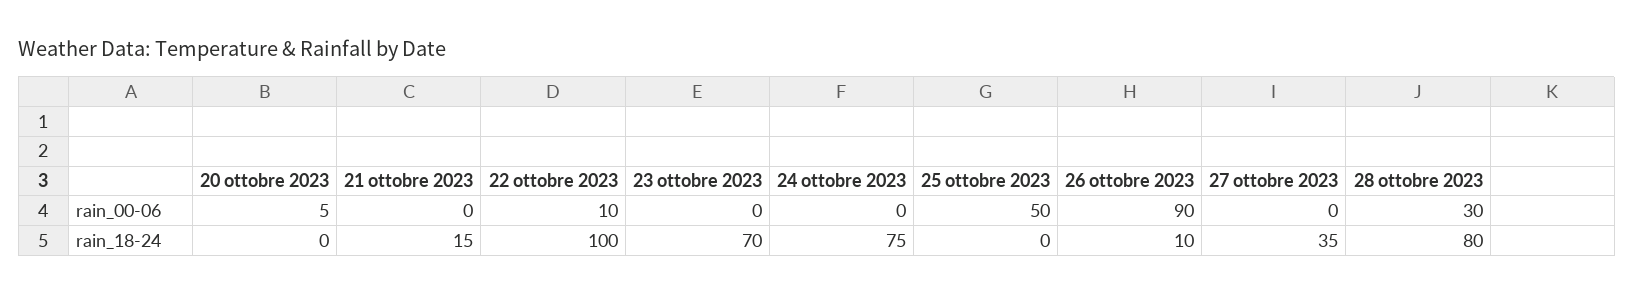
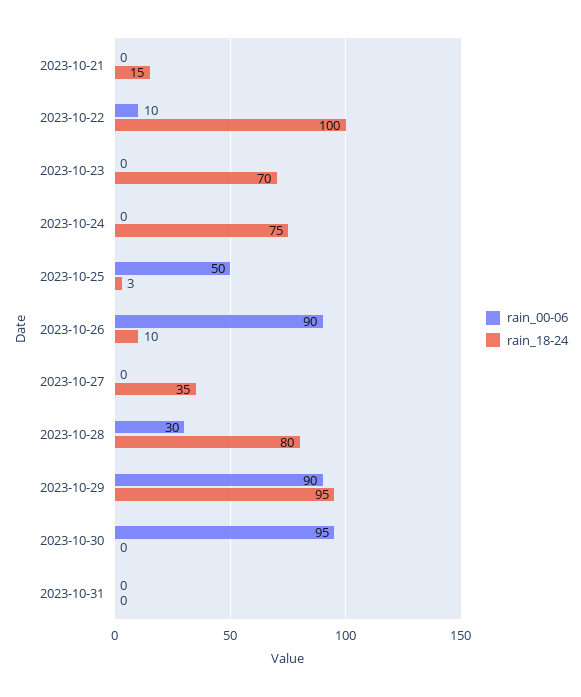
rain_00-06, 20 ottobre 2023: 5 -> none
rain_18-24, 20 ottobre 2023: 0 -> none
rain_18-24, 25 ottobre 2023: 0 -> 3
rain_00-06, 2023-10-29: none -> 90
rain_18-24, 2023-10-29: none -> 95
rain_00-06, 2023-10-30: none -> 95
rain_18-24, 2023-10-30: none -> 0
rain_00-06, 2023-10-31: none -> 0
rain_18-24, 2023-10-31: none -> 0

